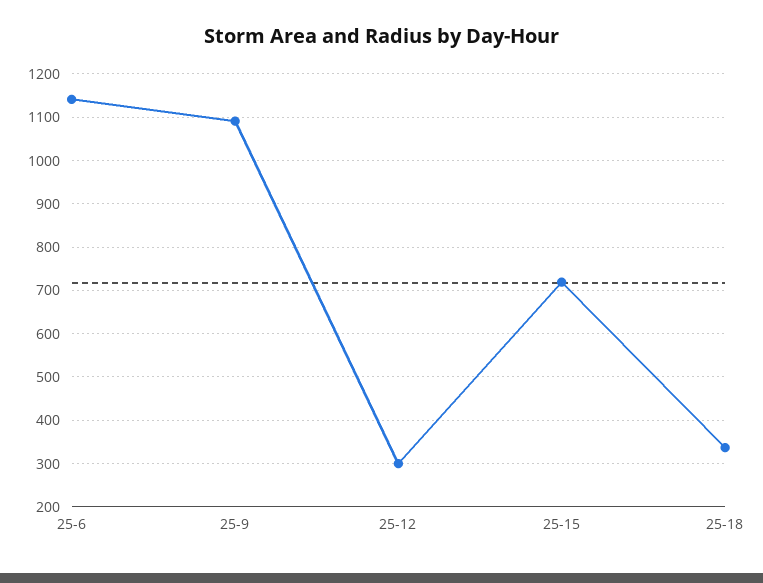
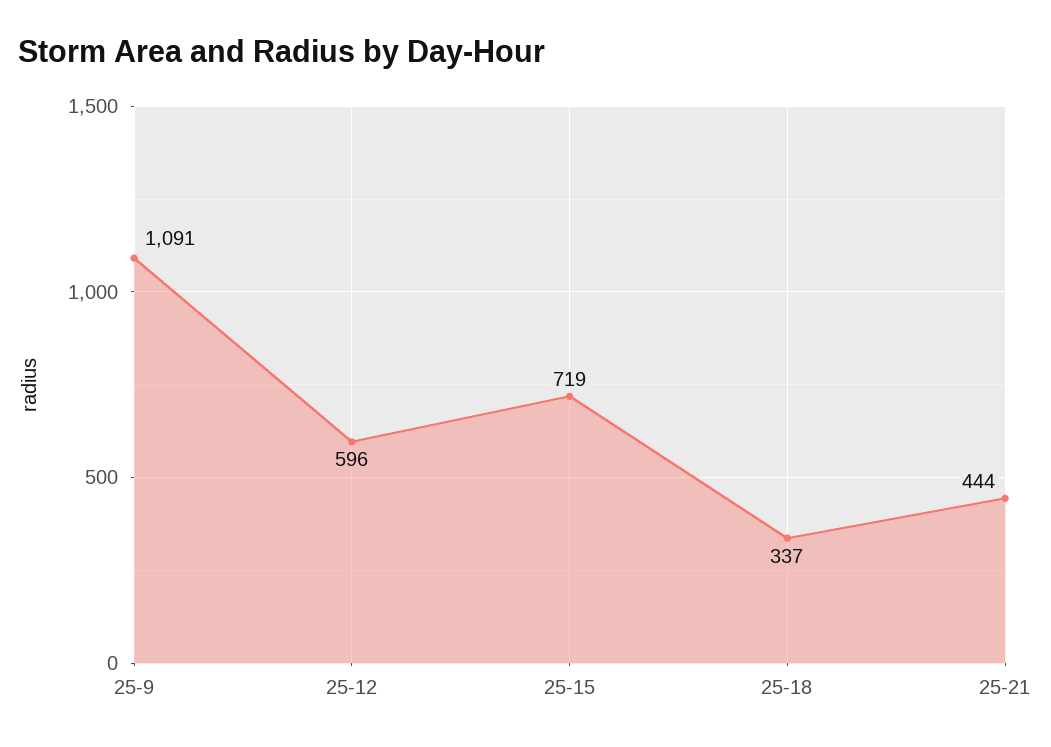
25-6: 1140 -> none
25-12: 300 -> 596
25-21: none -> 444

